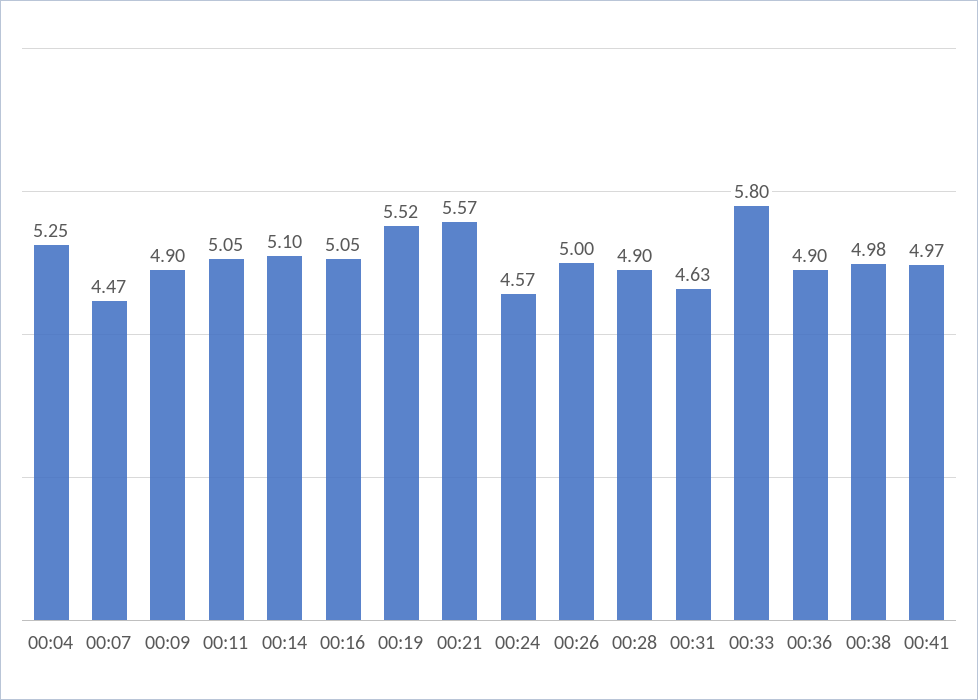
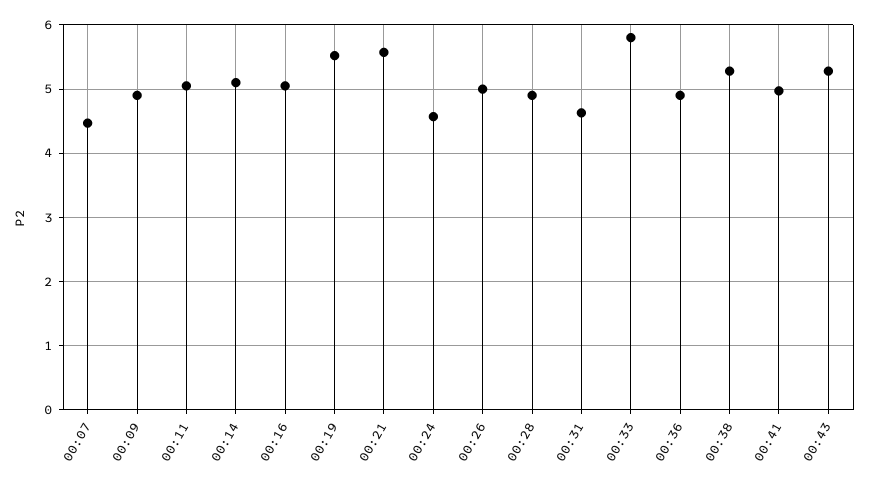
00:04: 5.25 -> none
00:38: 4.98 -> 5.3
00:43: none -> 5.3

